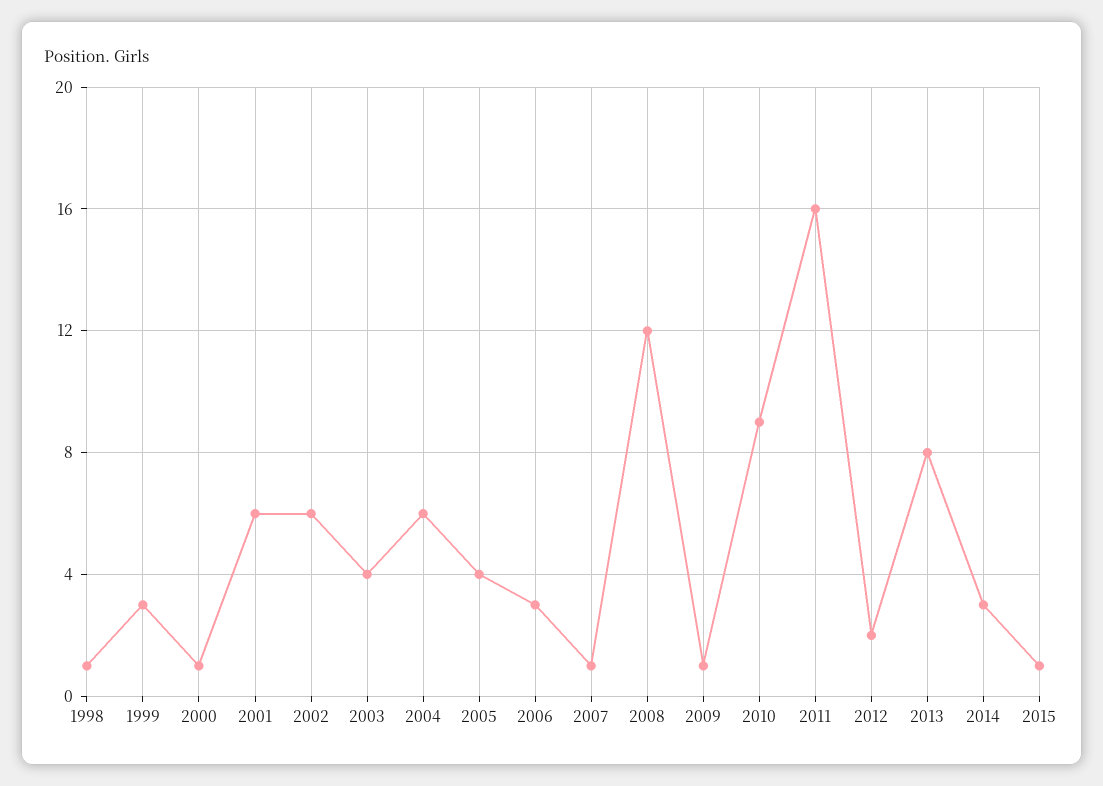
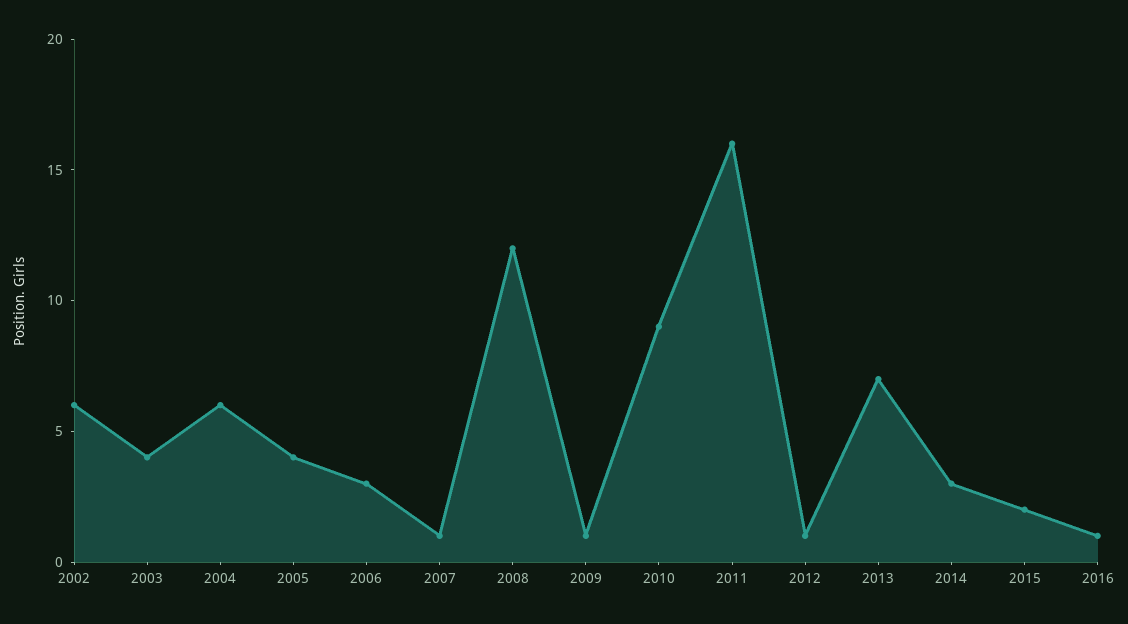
1998: 1 -> none
1999: 3 -> none
2000: 1 -> none
2001: 6 -> none
2012: 2 -> 1
2013: 8 -> 7
2015: 1 -> 2
2016: none -> 1

